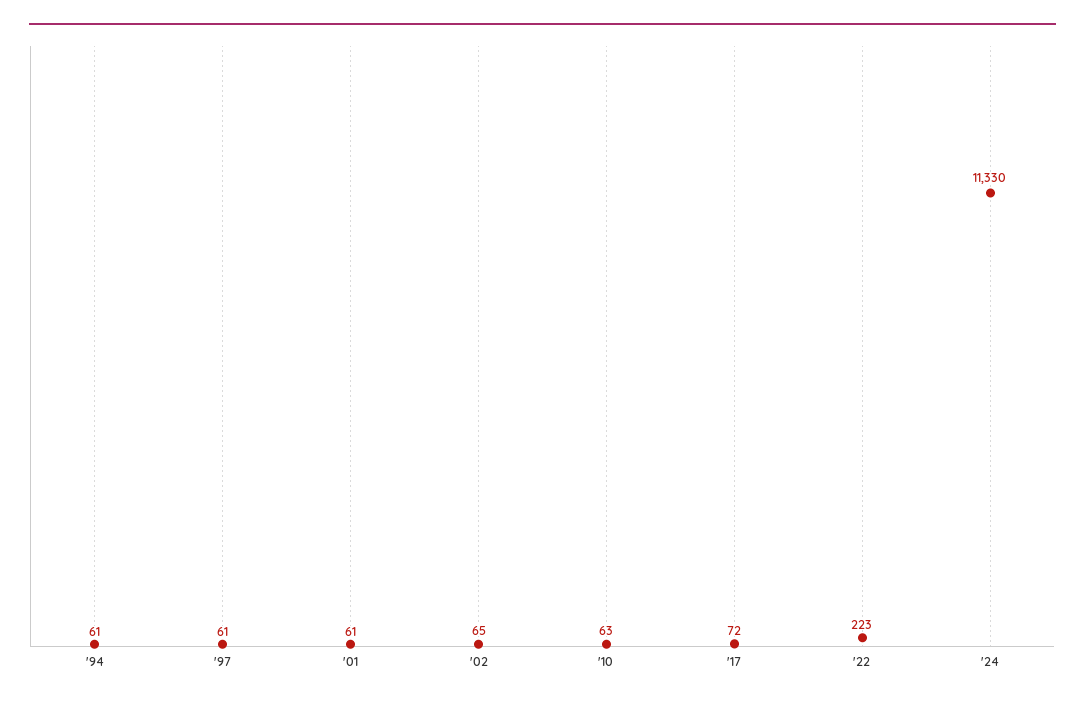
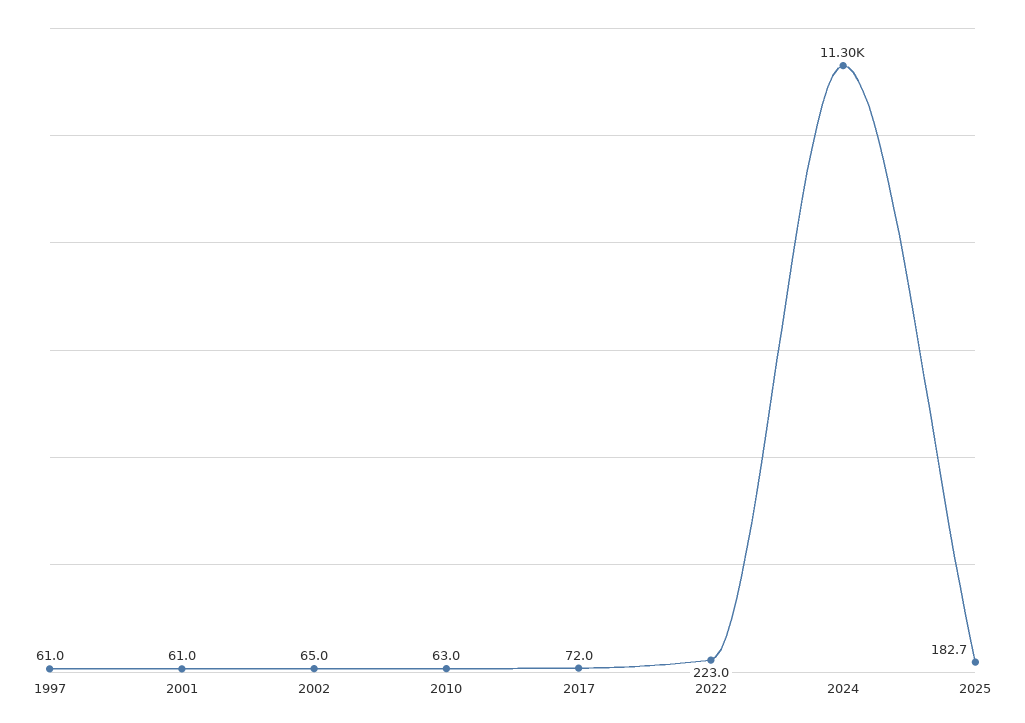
'94: 61 -> none
'24: 11330 -> 11300
2025: none -> 182.7

